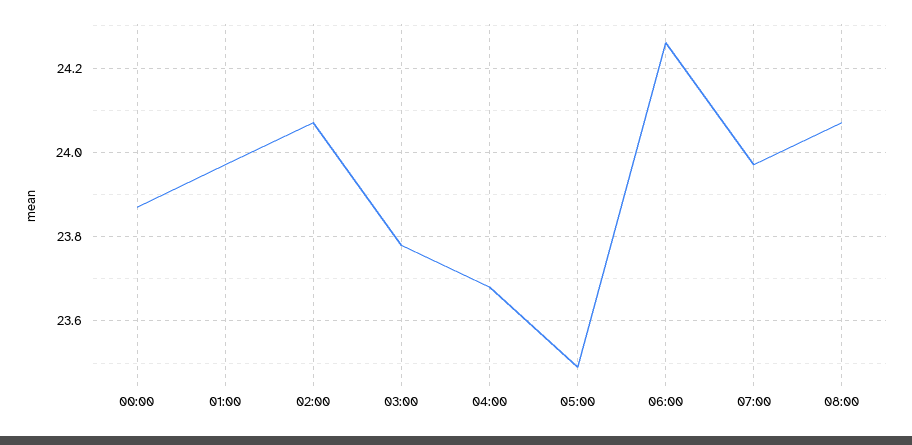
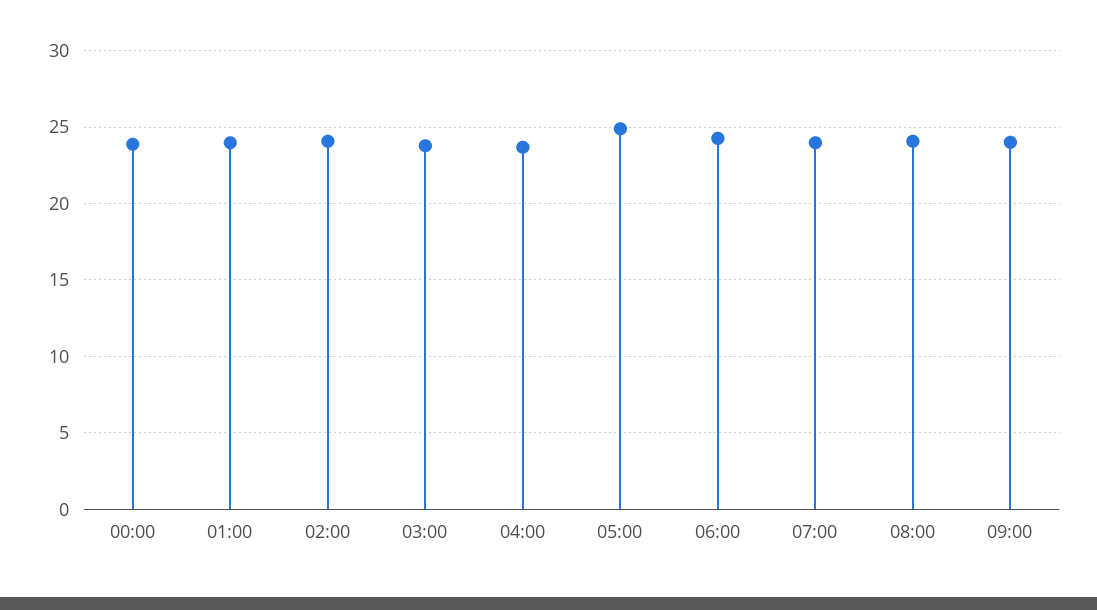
05:00: 23.5 -> 25
09:00: none -> 24

